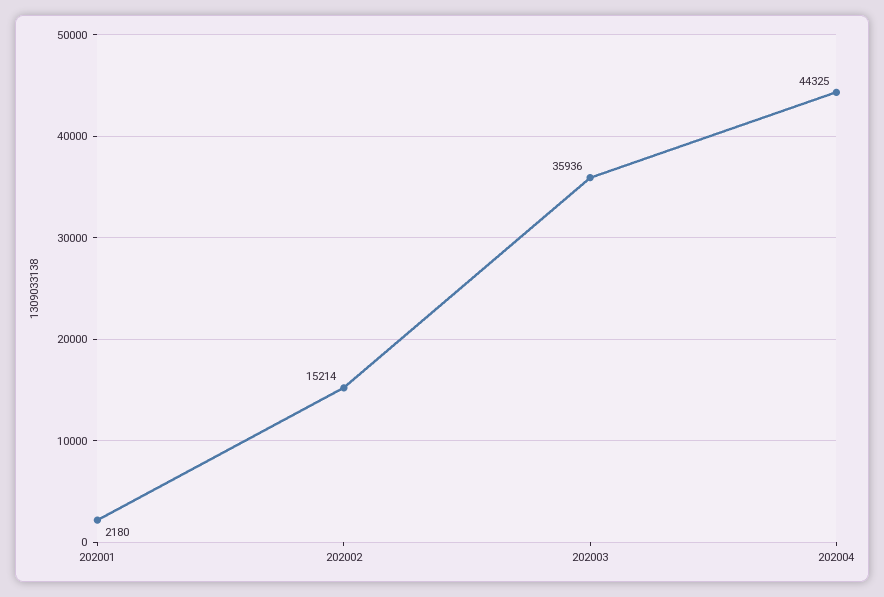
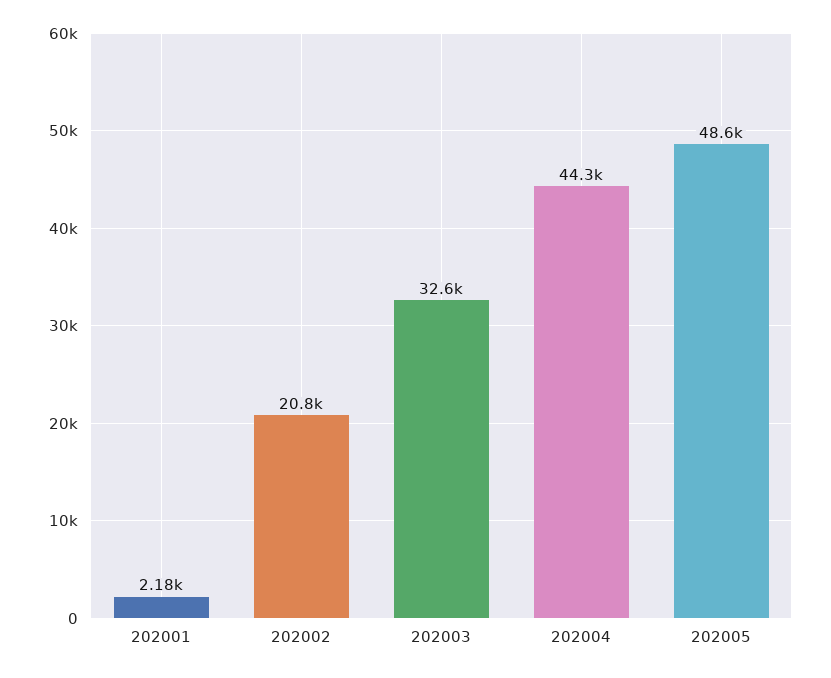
202002: 15214 -> 20800
202003: 35936 -> 32600
202005: none -> 48600

